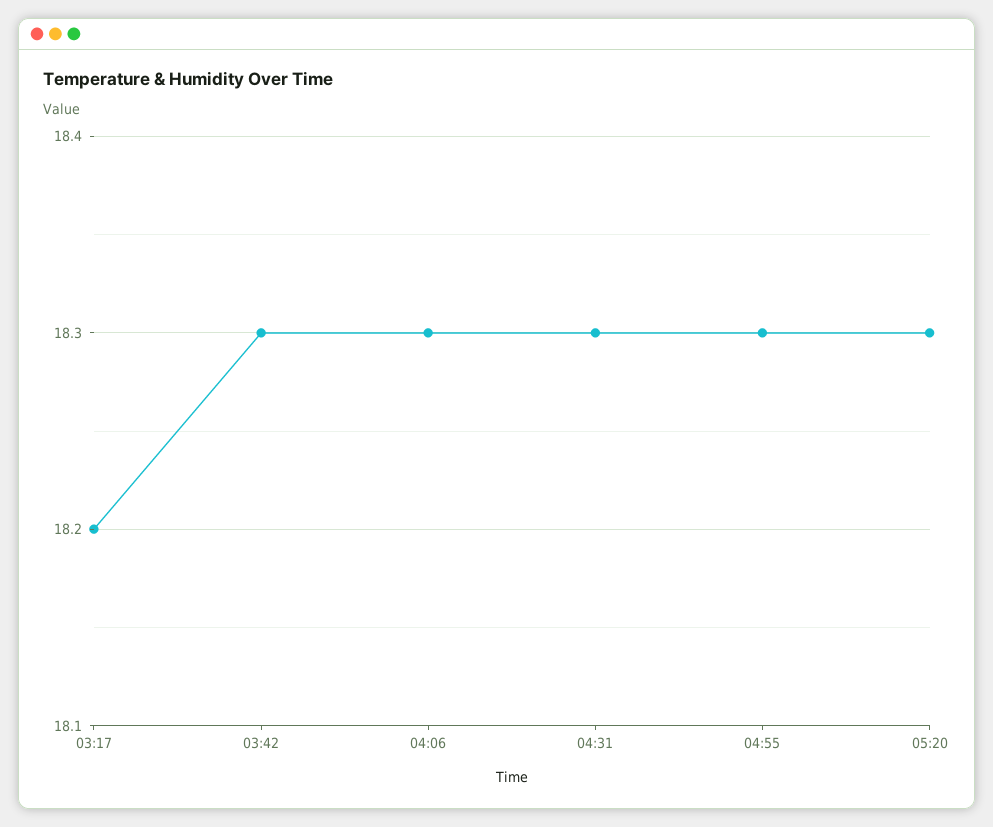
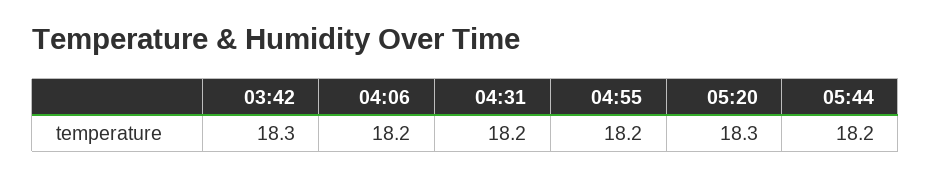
03:17: 18.2 -> none
04:06: 18.3 -> 18.2
04:31: 18.3 -> 18.2
04:55: 18.3 -> 18.2
05:44: none -> 18.2

